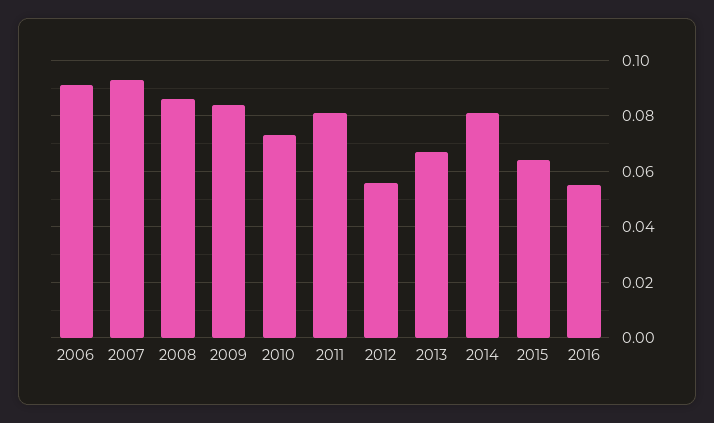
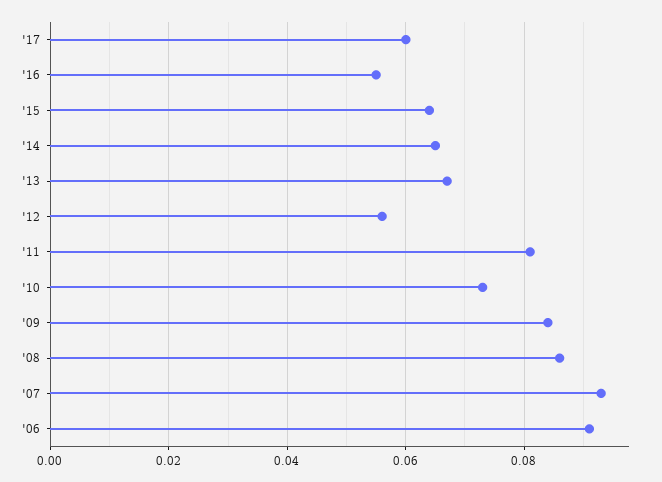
2014: 0.08 -> 0.065
'17: none -> 0.06

